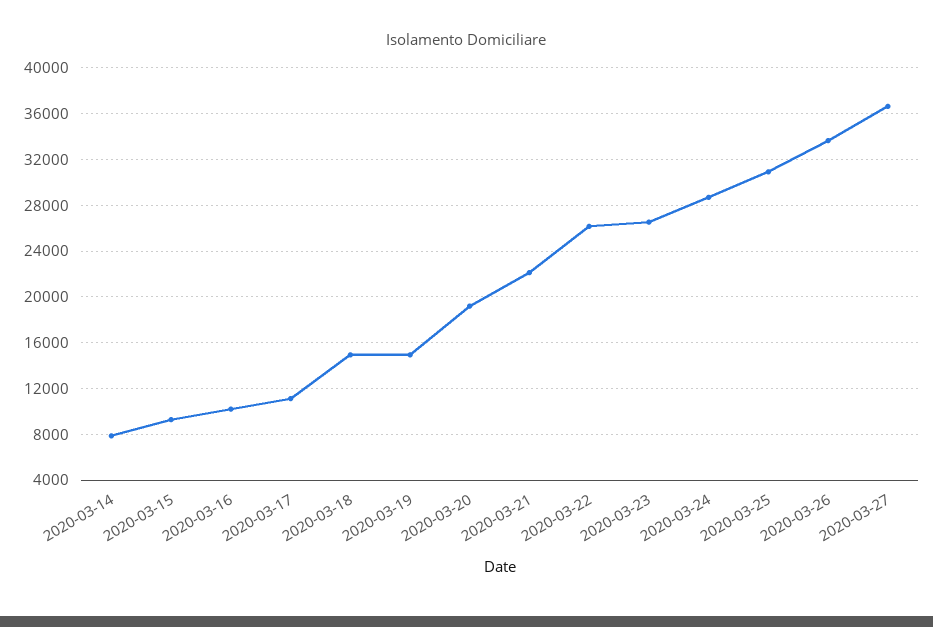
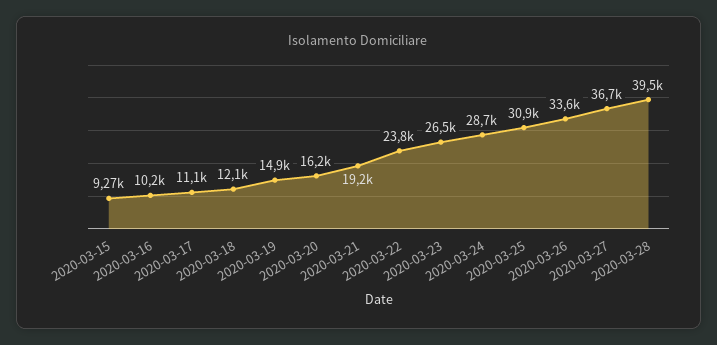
2020-03-14: 8000 -> none
2020-03-18: 15000 -> 12100
2020-03-20: 19000 -> 16200
2020-03-21: 22000 -> 19200
2020-03-22: 26000 -> 23800
2020-03-28: none -> 39500

